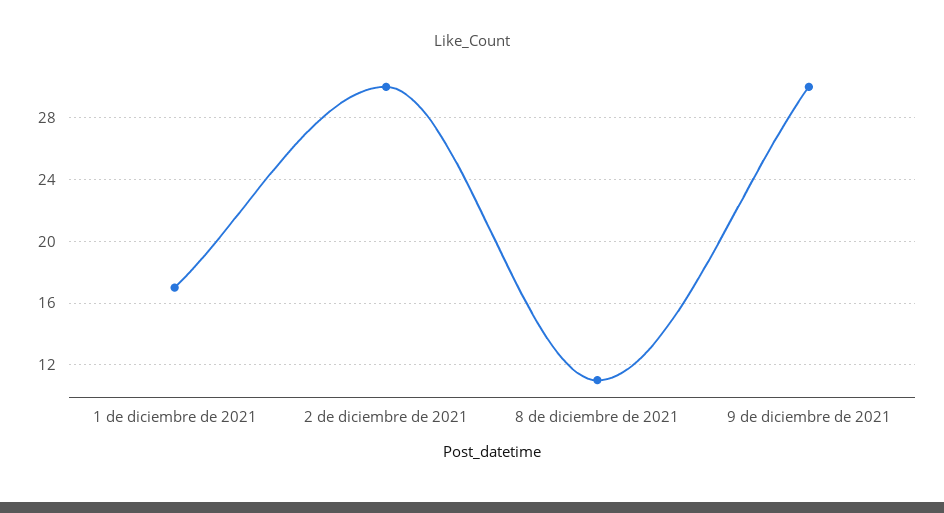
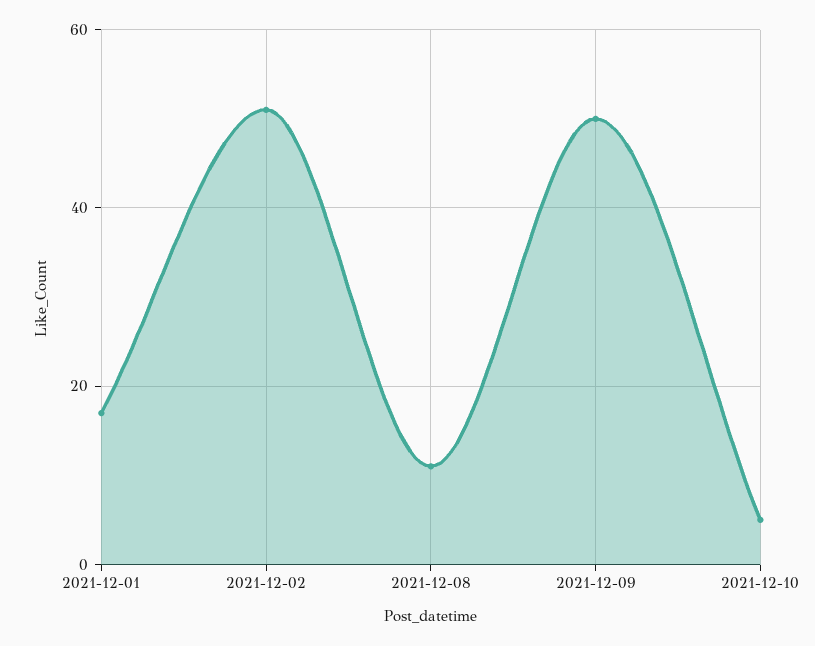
2 de diciembre de 2021: 30 -> 50
9 de diciembre de 2021: 30 -> 50
2021-12-10: none -> 5

